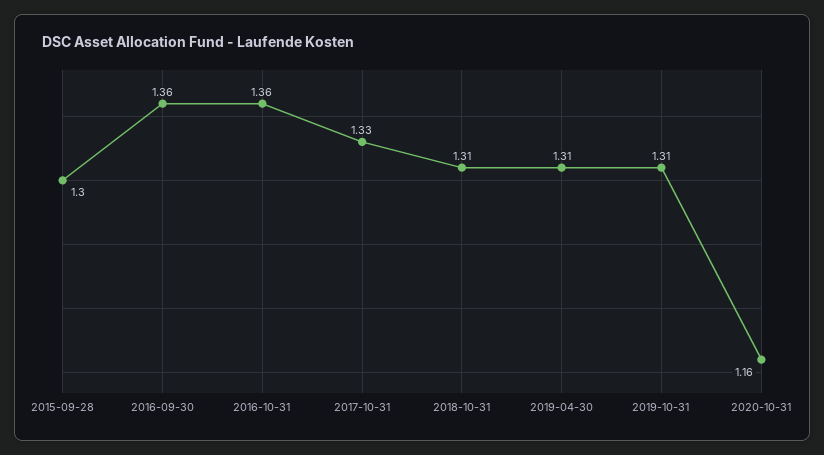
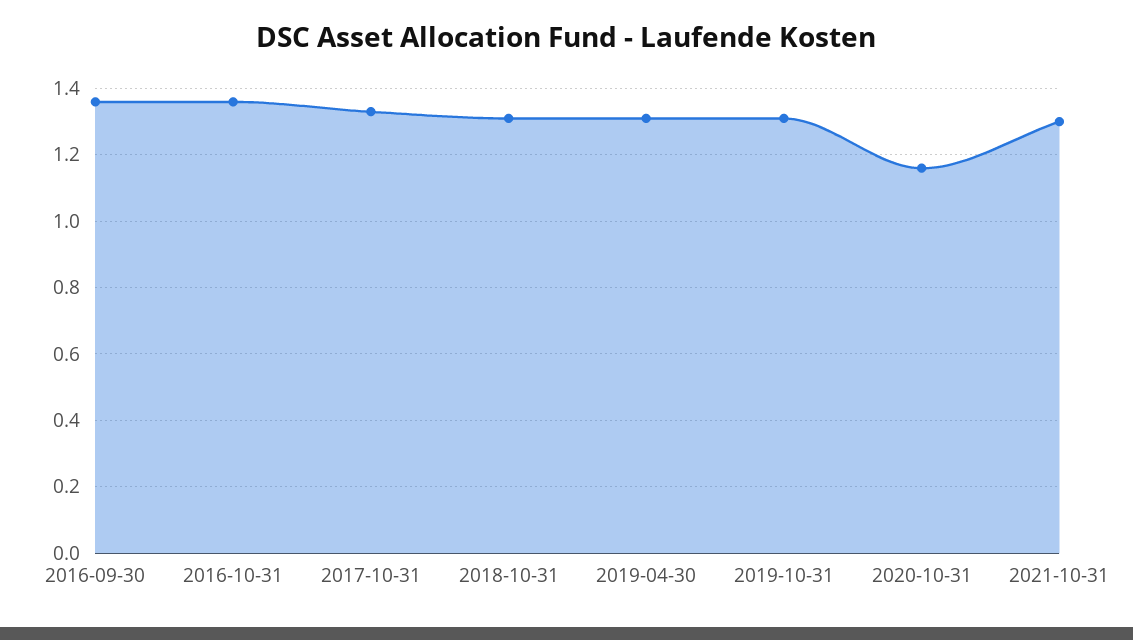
2015-09-28: 1.3 -> none
2021-10-31: none -> 1.3

